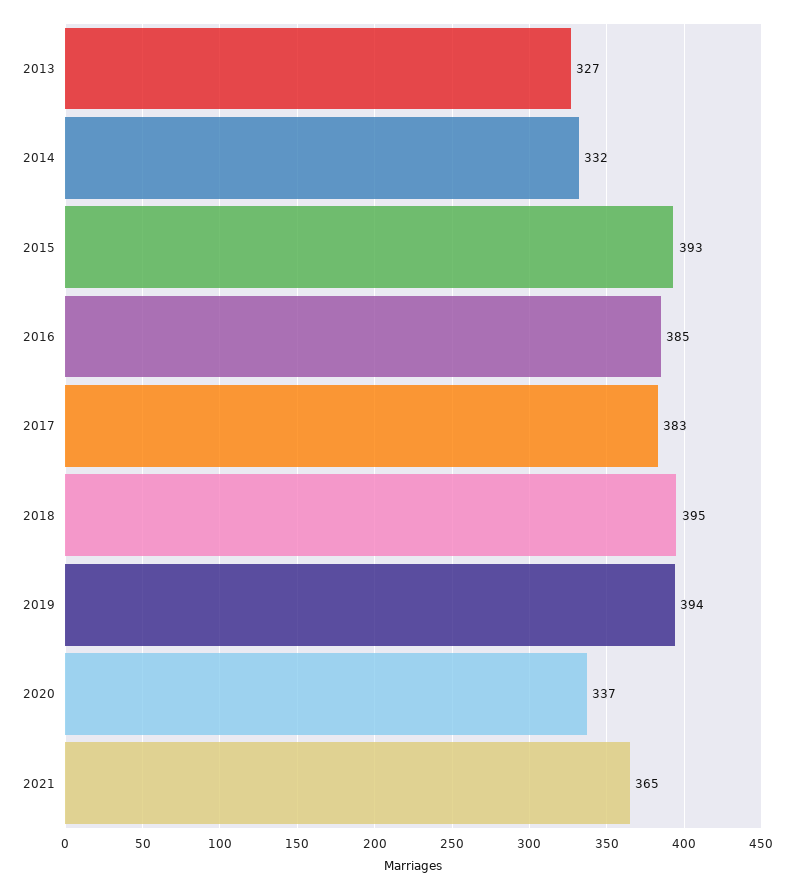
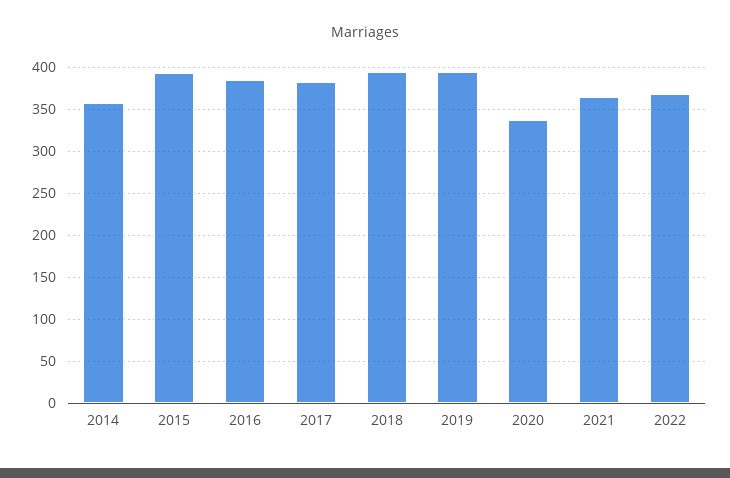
2013: 327 -> none
2014: 332 -> 360
2022: none -> 370

